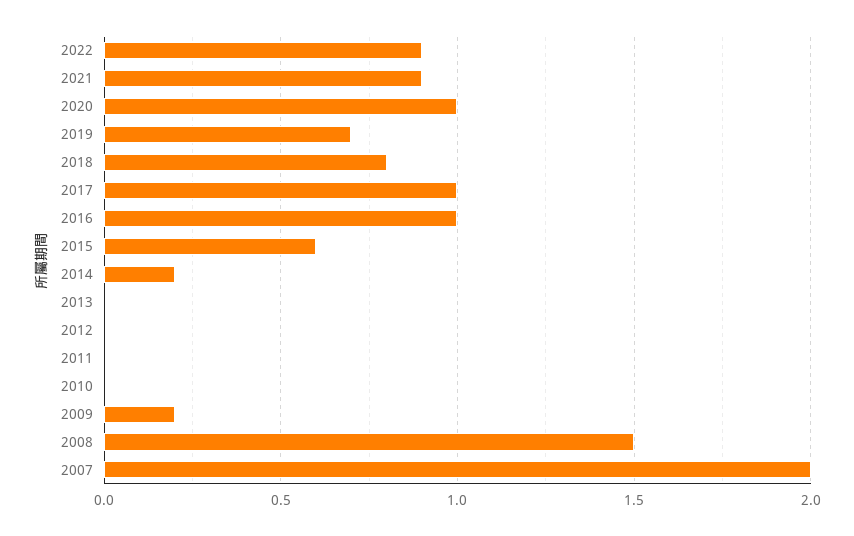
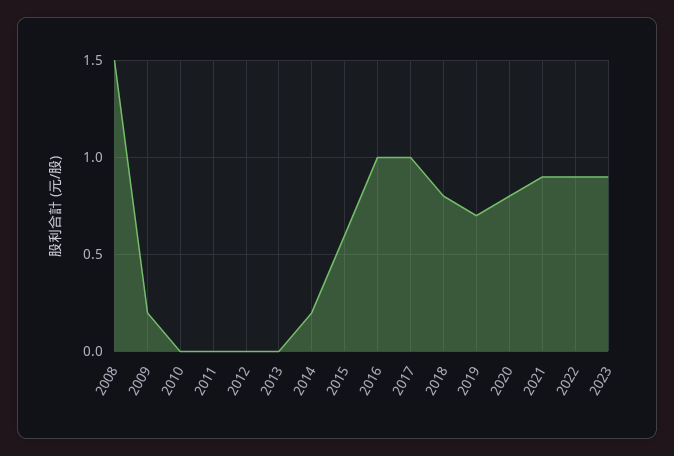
2020: 1 -> 0.8
2007: 2 -> none
2023: none -> 0.9

